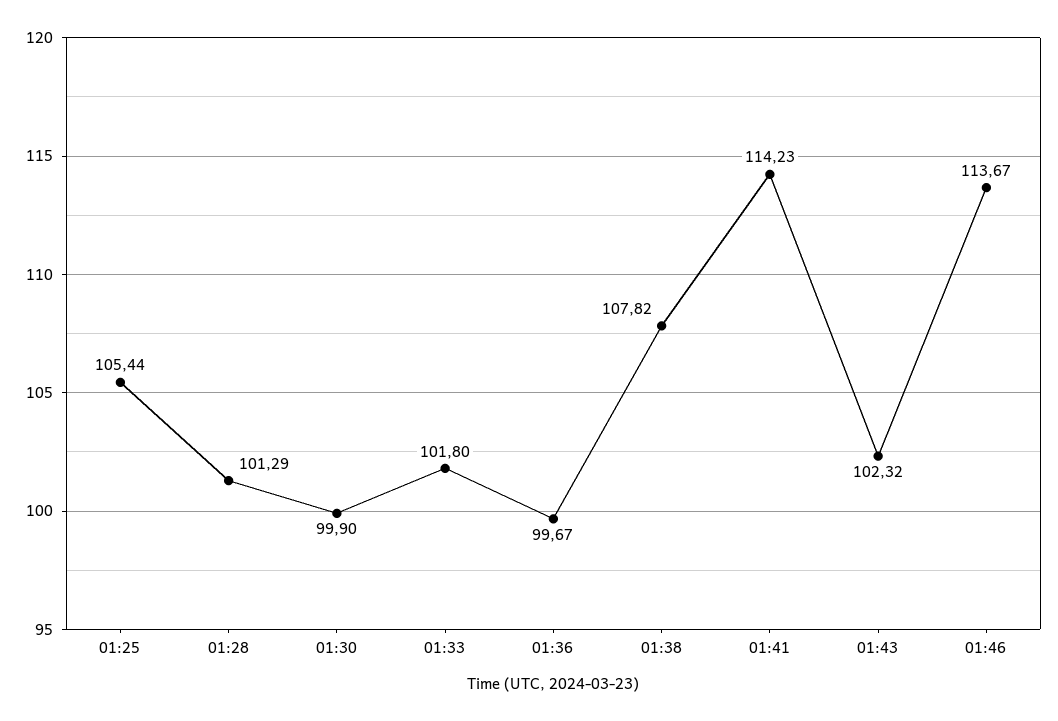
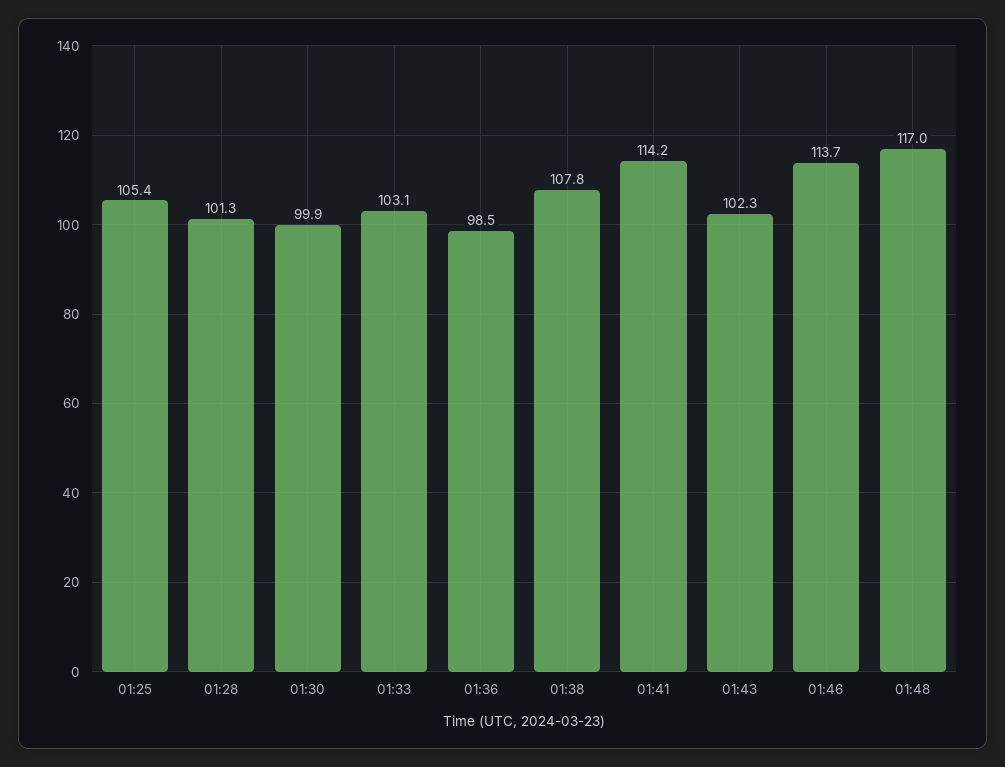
01:33: 101.8 -> 103.1
01:36: 99.67 -> 98.5
01:48: none -> 117

